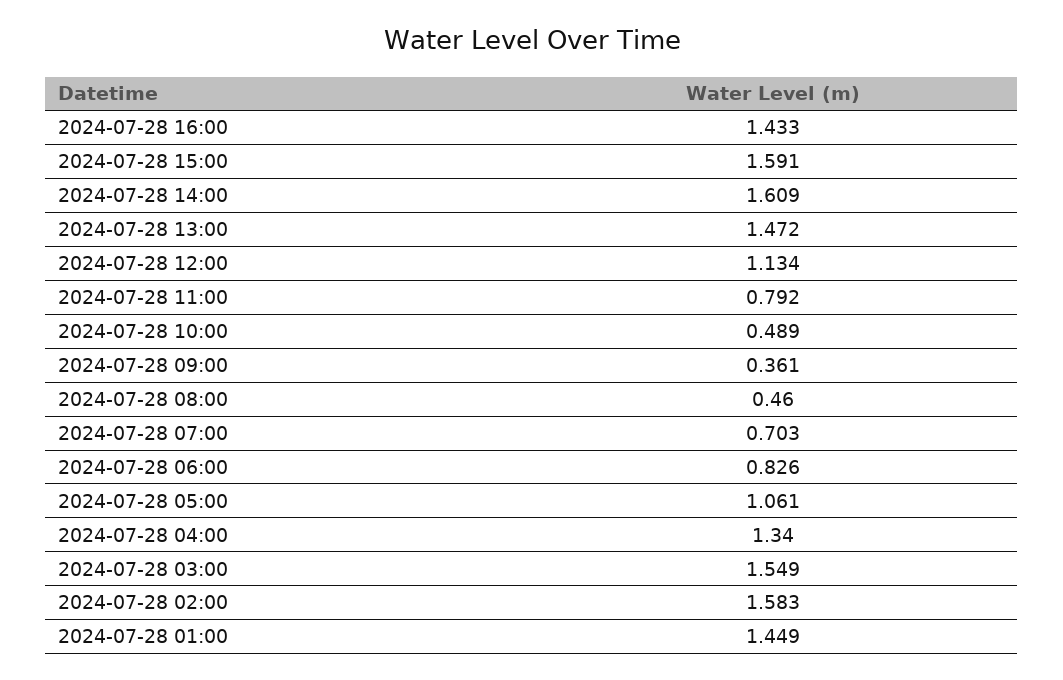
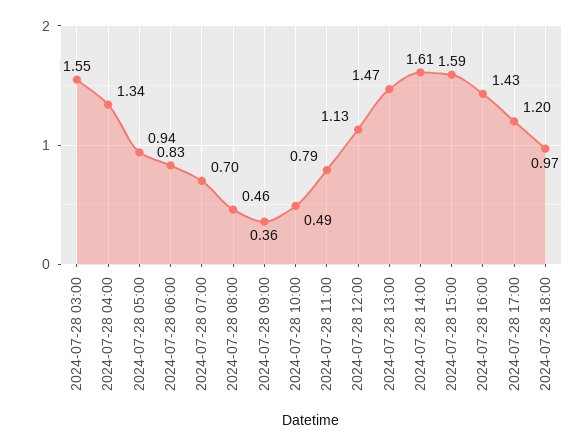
2024-07-28 05:00: 1.061 -> 0.94
2024-07-28 02:00: 1.583 -> none
2024-07-28 01:00: 1.449 -> none
2024-07-28 17:00: none -> 1.2
2024-07-28 18:00: none -> 0.97

